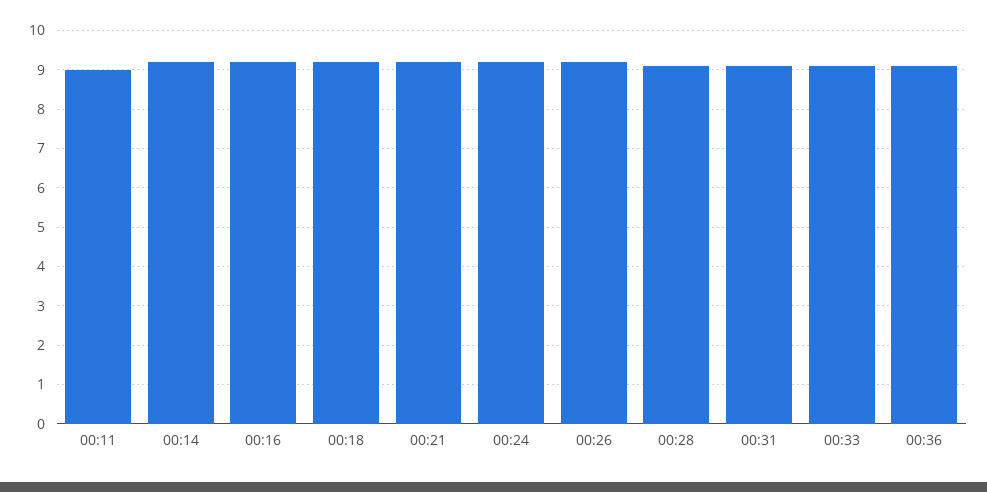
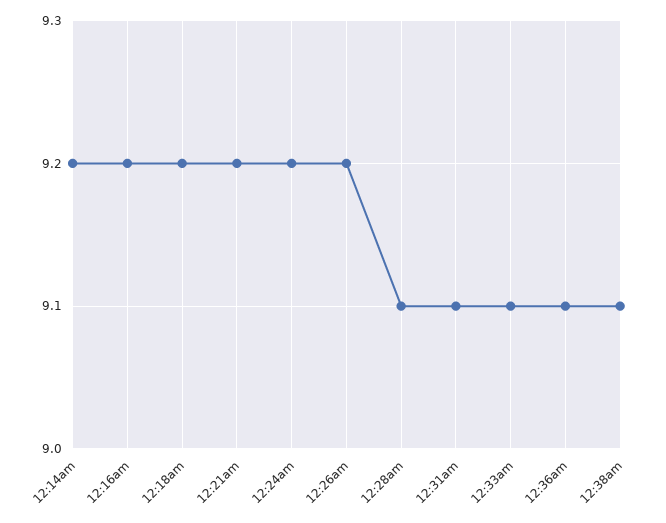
00:11: 9 -> none
12:38am: none -> 9.1

